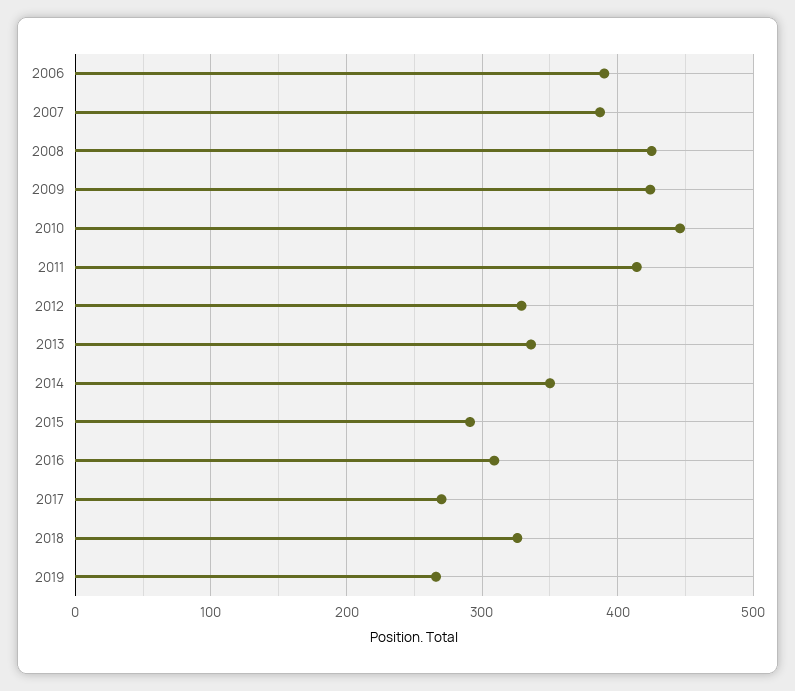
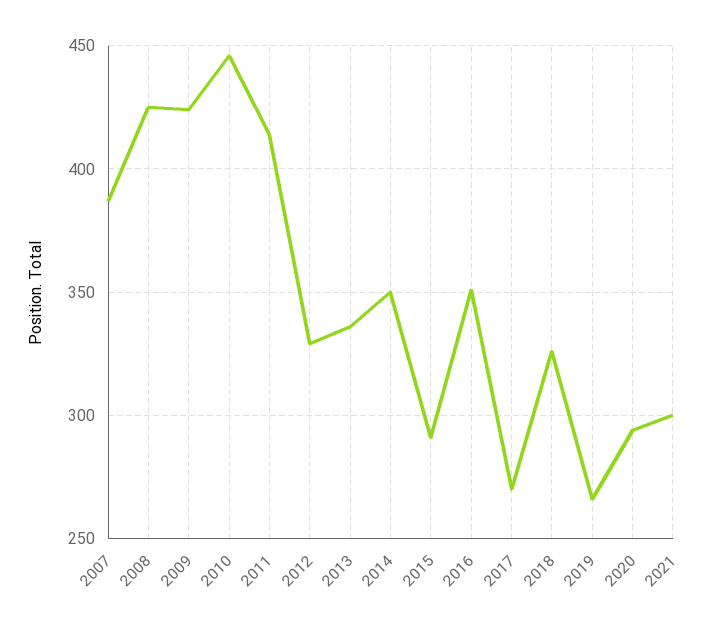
2006: 390 -> none
2016: 310 -> 350
2020: none -> 295
2021: none -> 300

